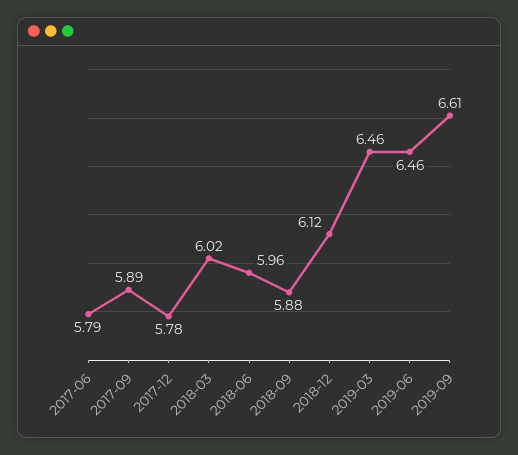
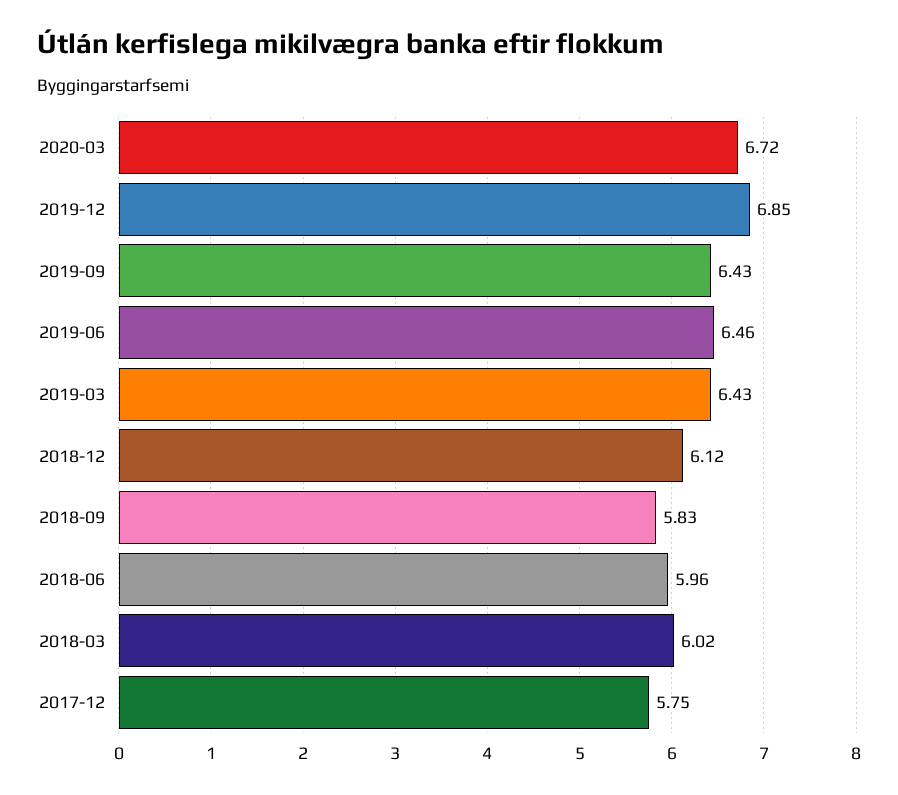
2017-06: 5.79 -> none
2017-09: 5.89 -> none
2017-12: 5.78 -> 5.75
2018-09: 5.88 -> 5.83
2019-03: 6.46 -> 6.43
2019-09: 6.61 -> 6.43
2020-03: none -> 6.72
2019-12: none -> 6.85

